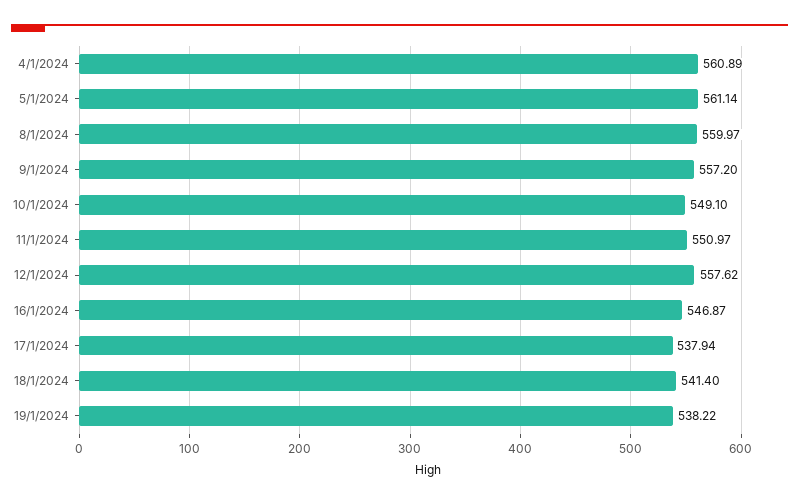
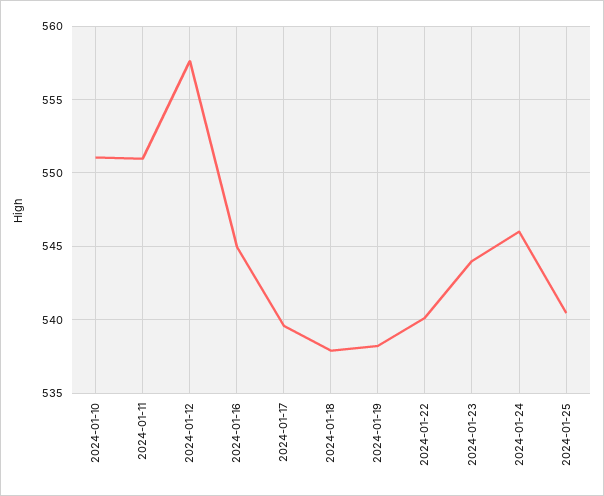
4/1/2024: 560.89 -> none
5/1/2024: 561.14 -> none
8/1/2024: 559.97 -> none
9/1/2024: 557.2 -> none
10/1/2024: 549.1 -> 551
16/1/2024: 546.87 -> 545
17/1/2024: 537.94 -> 539.5
18/1/2024: 541.4 -> 538
2024-01-22: none -> 540
2024-01-23: none -> 544
2024-01-24: none -> 546
2024-01-25: none -> 540.5

